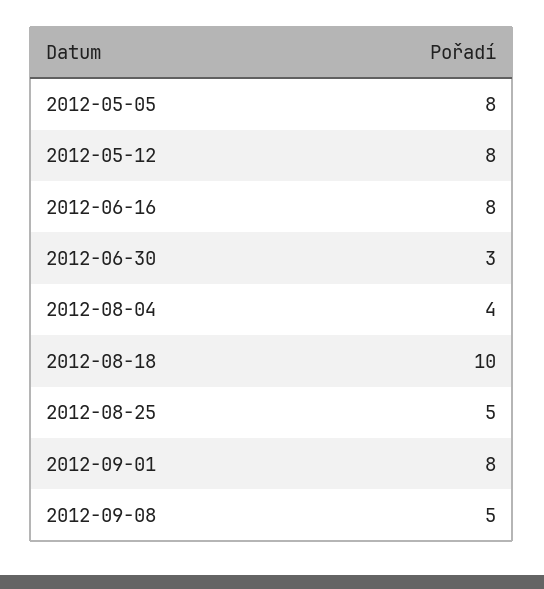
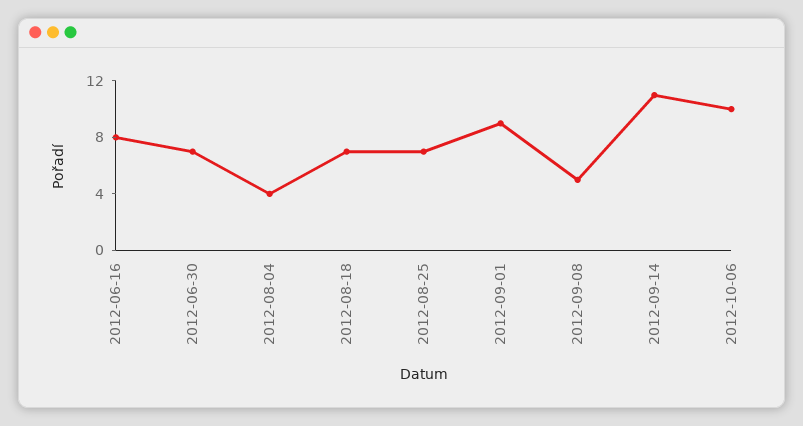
2012-05-05: 8 -> none
2012-05-12: 8 -> none
2012-06-30: 3 -> 7
2012-08-18: 10 -> 7
2012-08-25: 5 -> 7
2012-09-01: 8 -> 9
2012-09-14: none -> 11
2012-10-06: none -> 10

